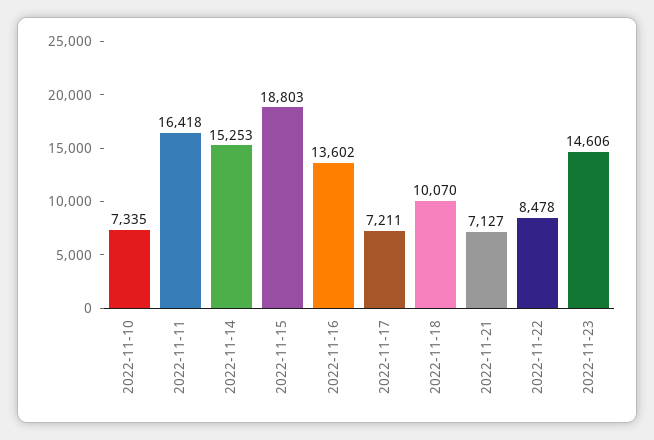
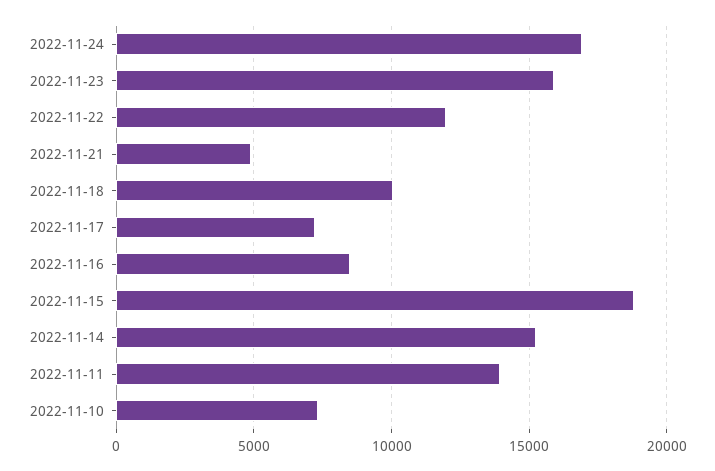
2022-11-11: 16418 -> 14000
2022-11-16: 13602 -> 8500
2022-11-21: 7127 -> 5000
2022-11-22: 8478 -> 12000
2022-11-23: 14606 -> 16000
2022-11-24: none -> 17000

